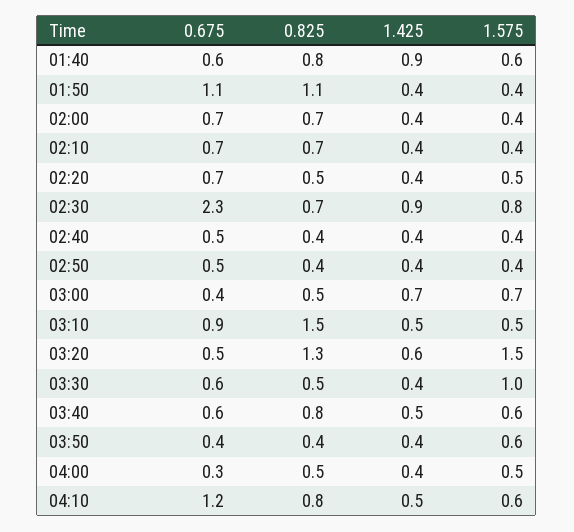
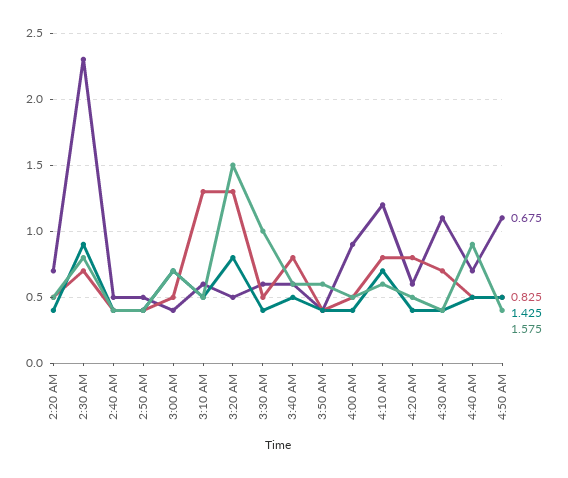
0.675, 01:40: 0.6 -> none
0.825, 01:40: 0.8 -> none
1.425, 01:40: 0.9 -> none
1.575, 01:40: 0.6 -> none
0.675, 01:50: 1.1 -> none
0.825, 01:50: 1.1 -> none
1.425, 01:50: 0.4 -> none
1.575, 01:50: 0.4 -> none
0.675, 02:00: 0.7 -> none
0.825, 02:00: 0.7 -> none
1.425, 02:00: 0.4 -> none
1.575, 02:00: 0.4 -> none
0.675, 02:10: 0.7 -> none
0.825, 02:10: 0.7 -> none
1.425, 02:10: 0.4 -> none
1.575, 02:10: 0.4 -> none
0.675, 03:10: 0.9 -> 0.6
0.825, 03:10: 1.5 -> 1.3
1.425, 03:20: 0.6 -> 0.8
0.675, 04:00: 0.3 -> 0.9
1.425, 04:10: 0.5 -> 0.7
0.675, 4:20 AM: none -> 0.6
0.825, 4:20 AM: none -> 0.8
1.425, 4:20 AM: none -> 0.4
1.575, 4:20 AM: none -> 0.5
0.675, 4:30 AM: none -> 1.1
0.825, 4:30 AM: none -> 0.7
1.425, 4:30 AM: none -> 0.4
1.575, 4:30 AM: none -> 0.4
0.675, 4:40 AM: none -> 0.7
0.825, 4:40 AM: none -> 0.5
1.425, 4:40 AM: none -> 0.5
1.575, 4:40 AM: none -> 0.9
0.675, 4:50 AM: none -> 1.1
0.825, 4:50 AM: none -> 0.5
1.425, 4:50 AM: none -> 0.5
1.575, 4:50 AM: none -> 0.4

